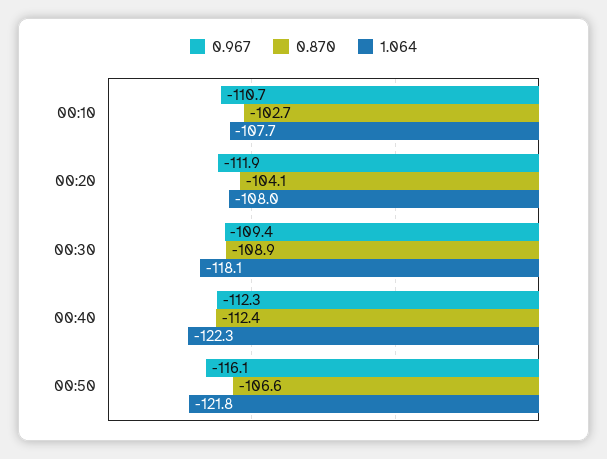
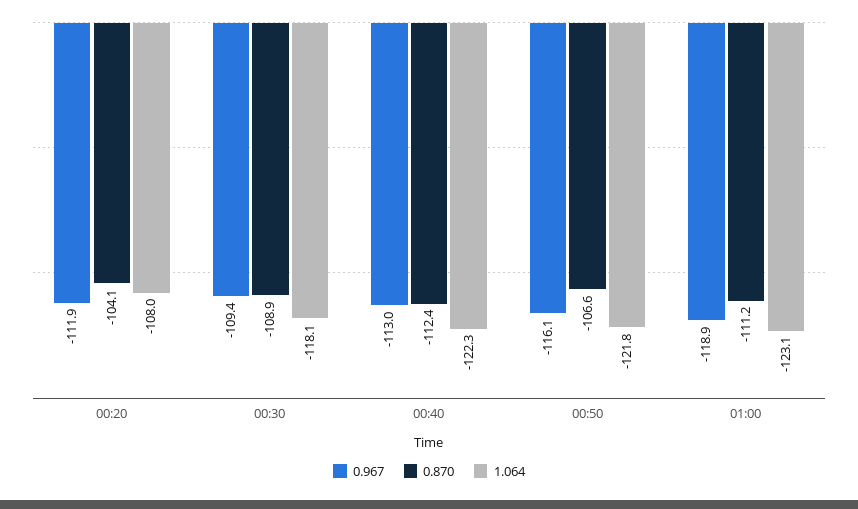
0.967, 00:10: -110.7 -> none
0.870, 00:10: -102.7 -> none
1.064, 00:10: -107.7 -> none
0.967, 00:40: -112.3 -> -113
0.967, 01:00: none -> -118.9
0.870, 01:00: none -> -111.2
1.064, 01:00: none -> -123.1

